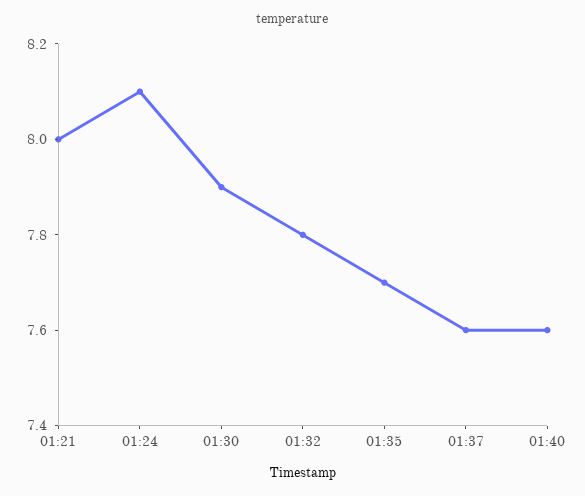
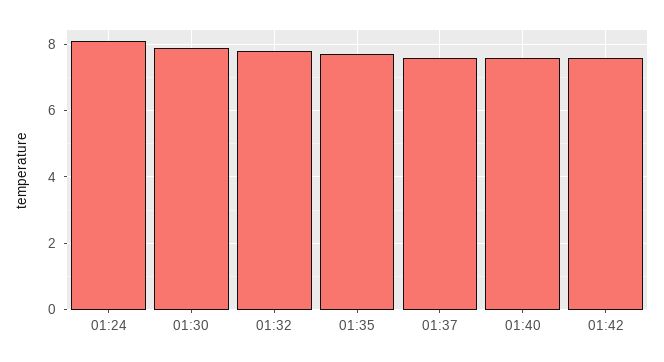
01:21: 8 -> none
01:42: none -> 7.5

